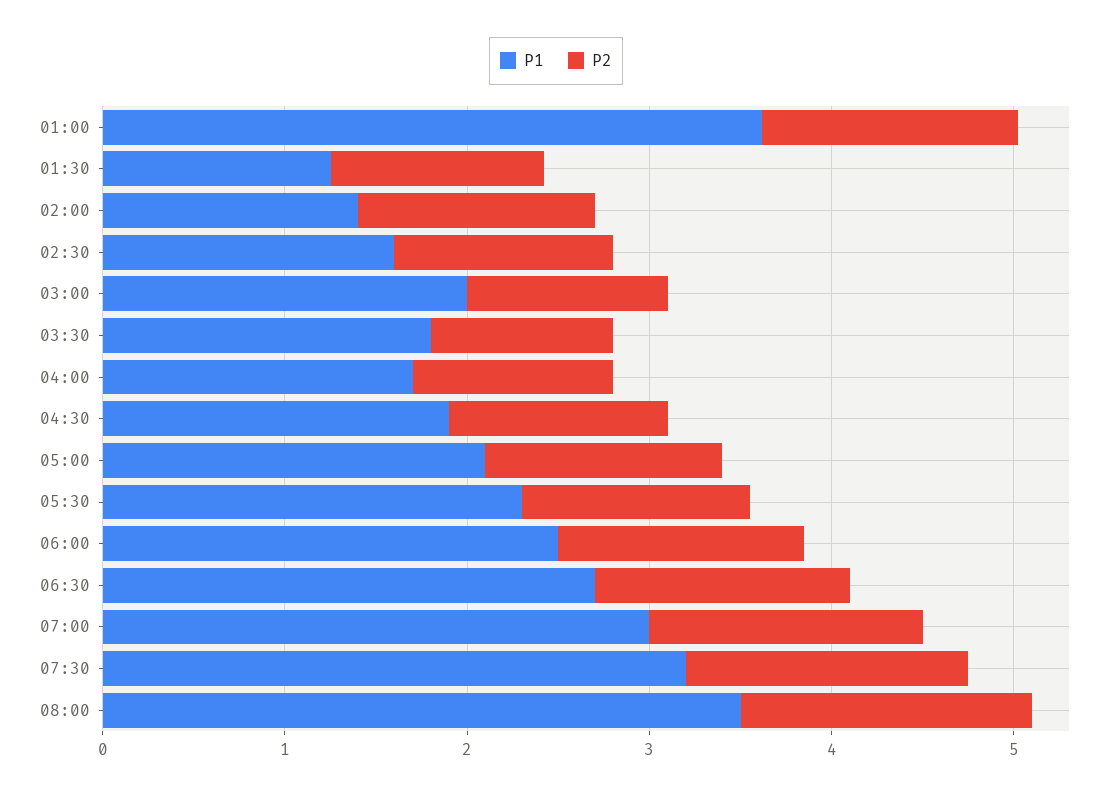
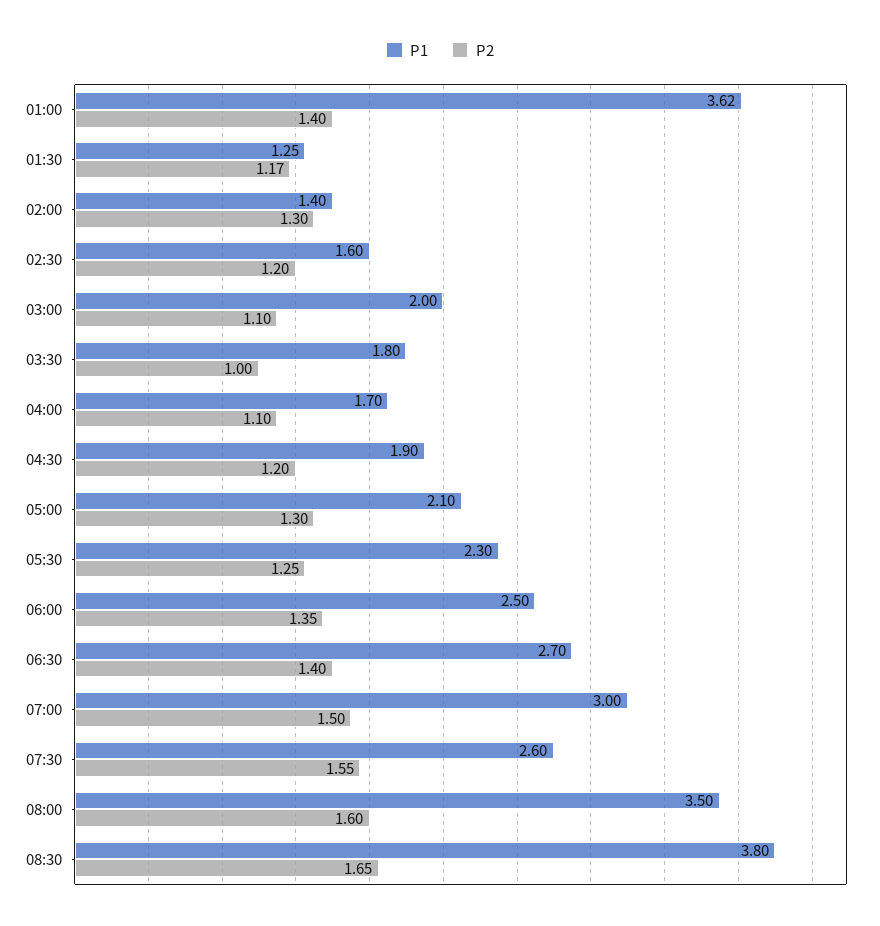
P1, 07:30: 3.2 -> 2.6
P1, 08:30: none -> 3.8
P2, 08:30: none -> 1.65

